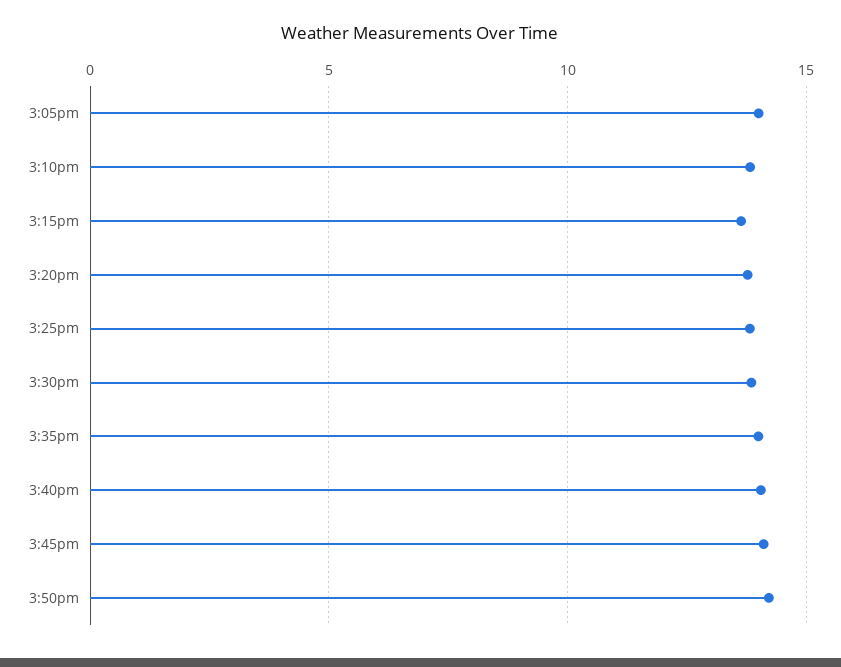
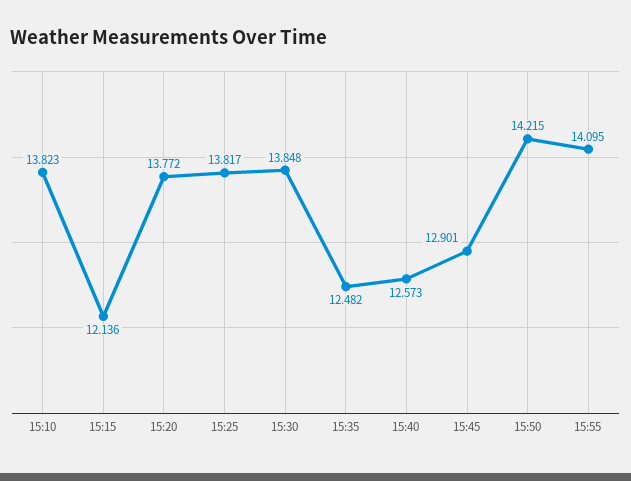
3:05pm: 14 -> none
3:15pm: 13.5 -> 12.136
3:35pm: 14 -> 12.482
3:40pm: 14 -> 12.573
3:45pm: 14 -> 12.901
15:55: none -> 14.095

